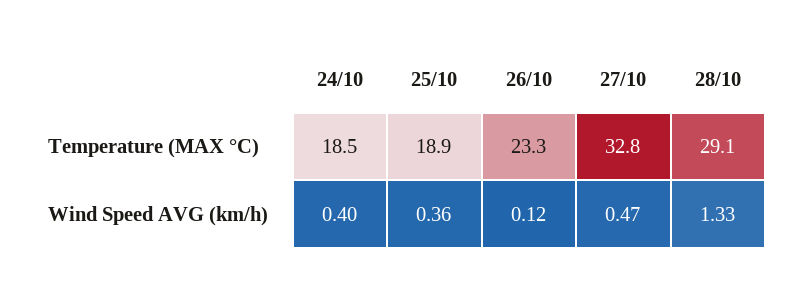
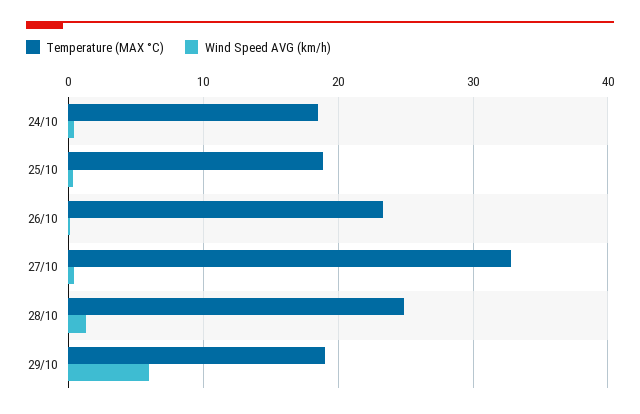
Temperature (MAX °C), 28/10: 29.1 -> 25
Temperature (MAX °C), 29/10: none -> 19
Wind Speed AVG (km/h), 29/10: none -> 6

